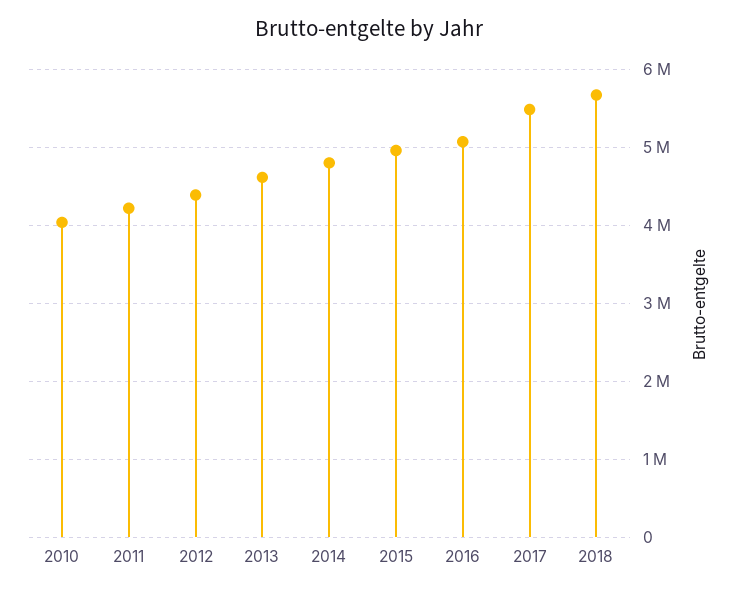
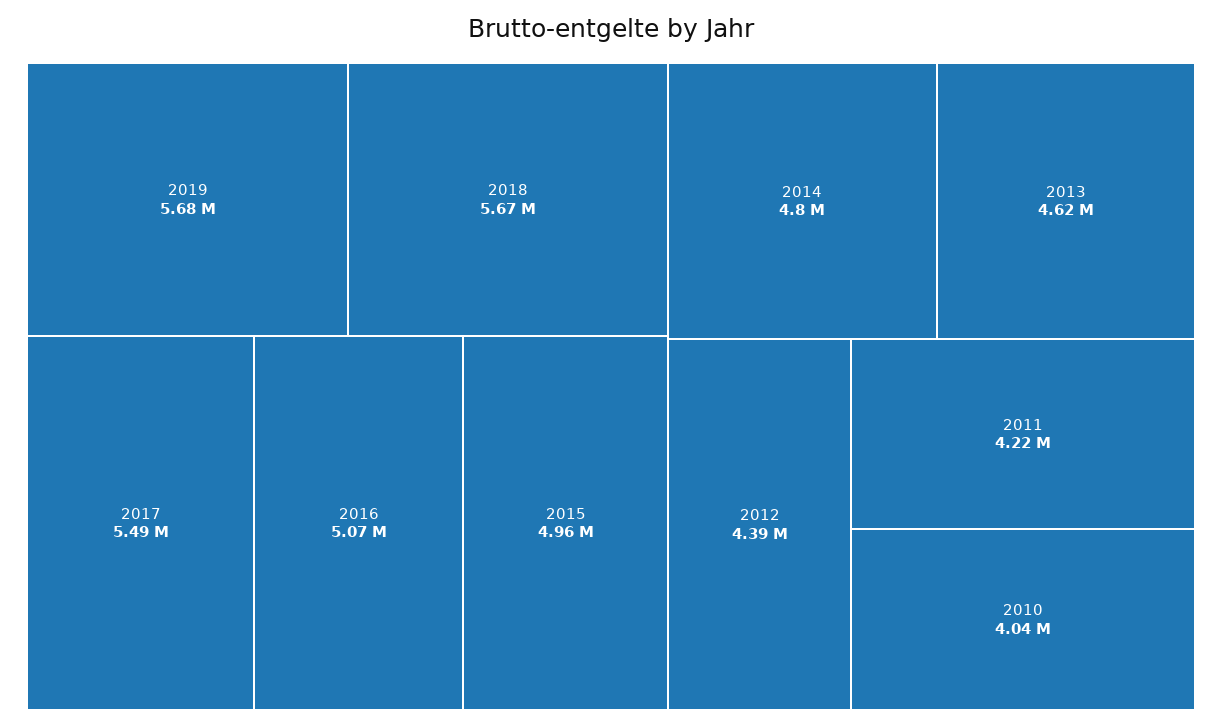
2019: none -> 5680000

